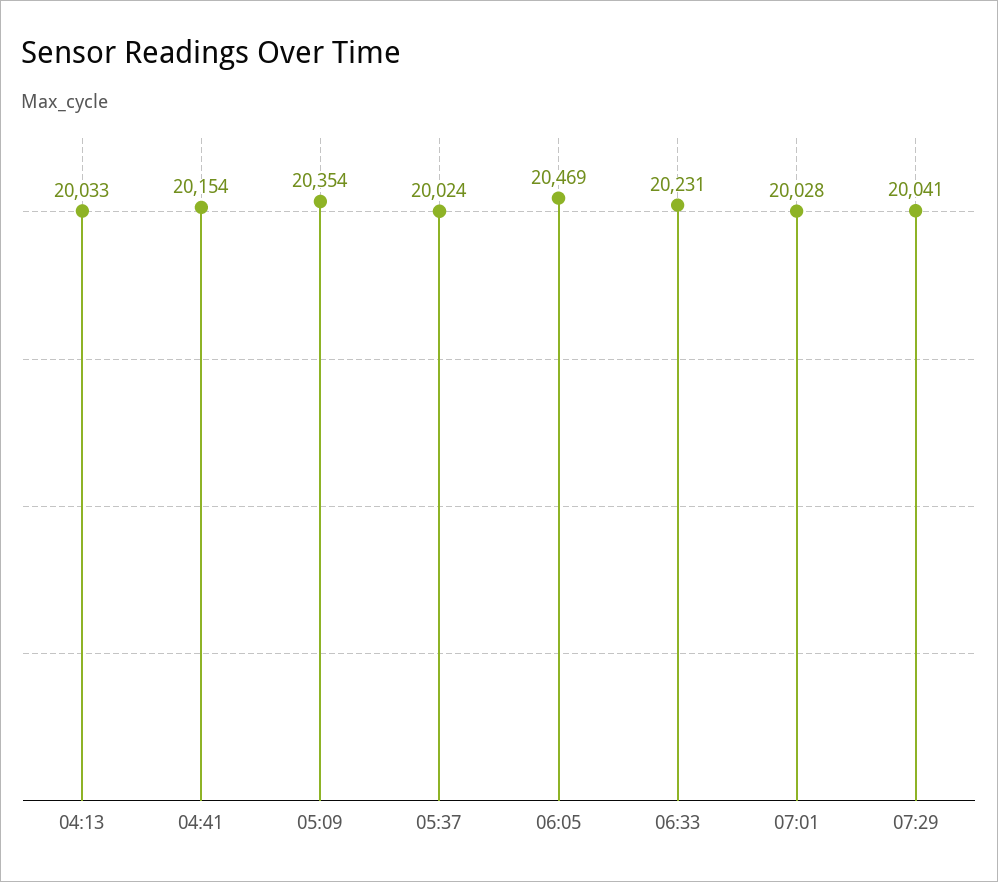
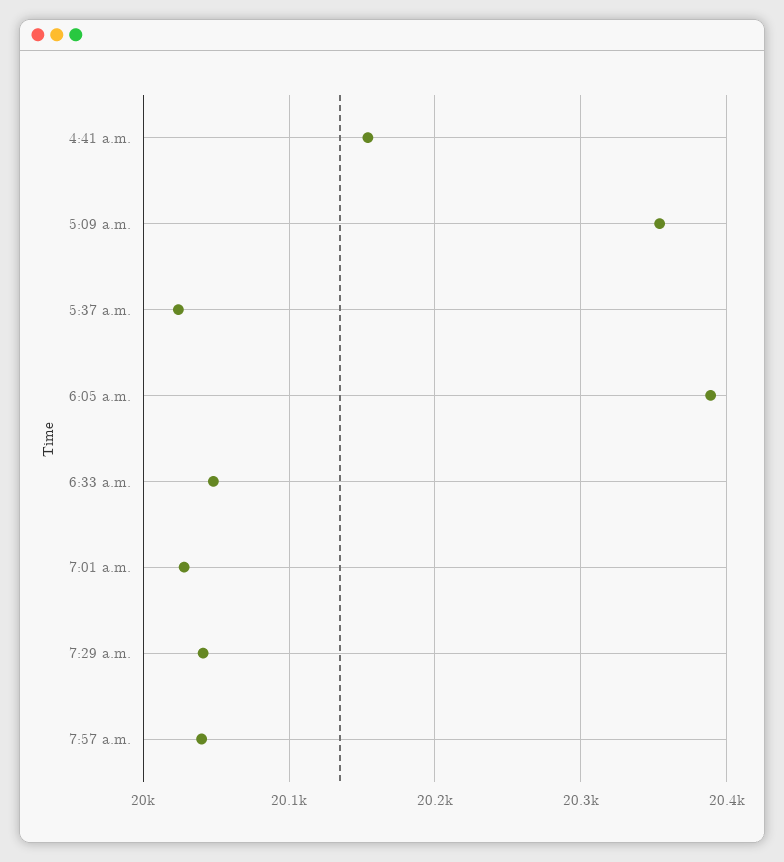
04:13: 20033 -> none
06:05: 20469 -> 20390
06:33: 20231 -> 20050
7:57 a.m.: none -> 20040

